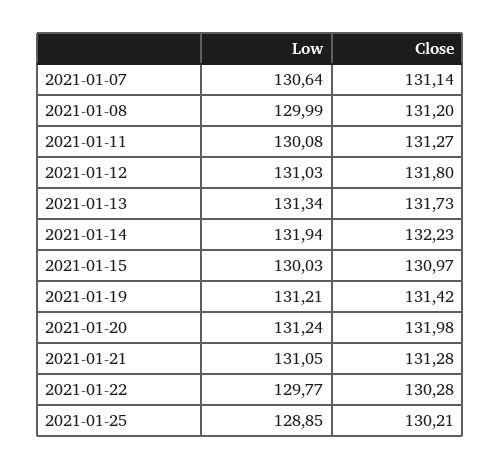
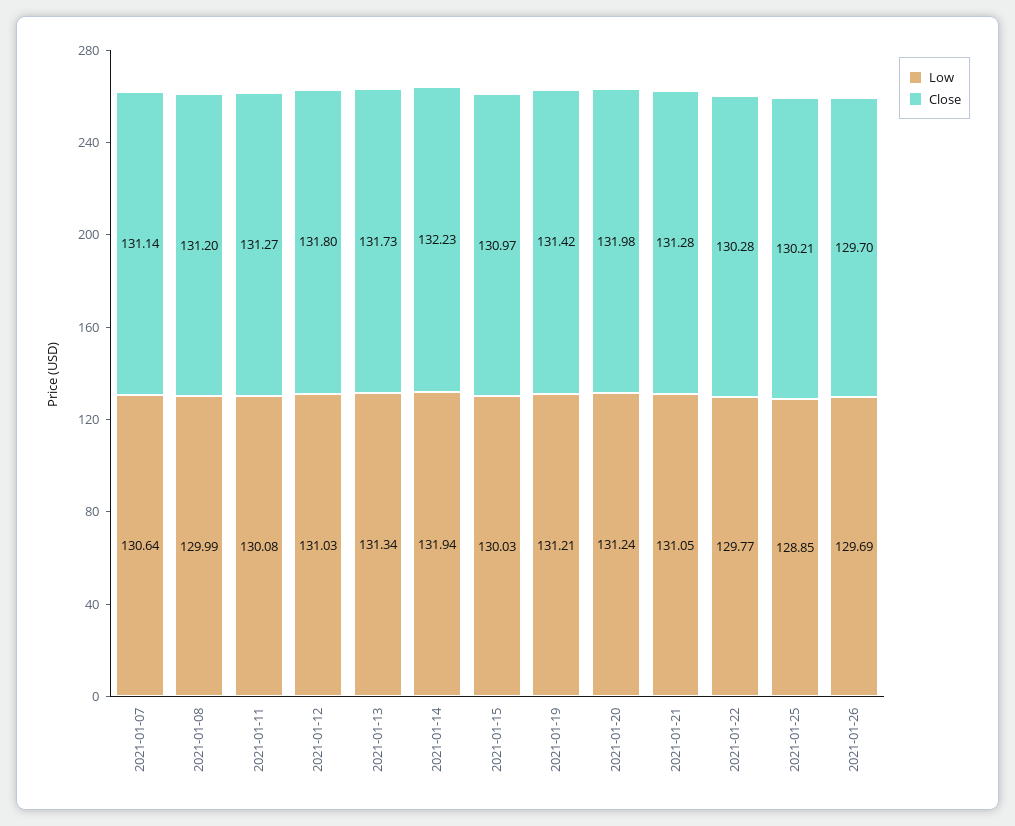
Low, 2021-01-26: none -> 129.69
Close, 2021-01-26: none -> 129.7

